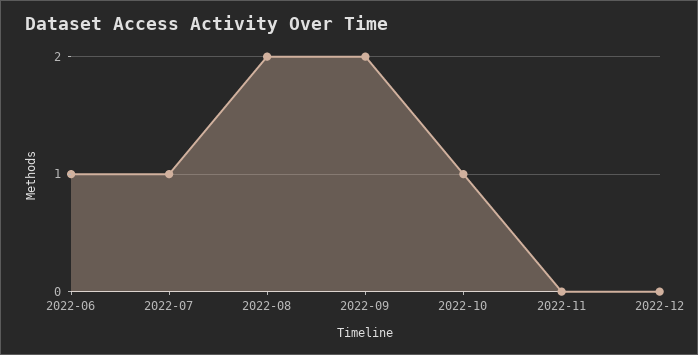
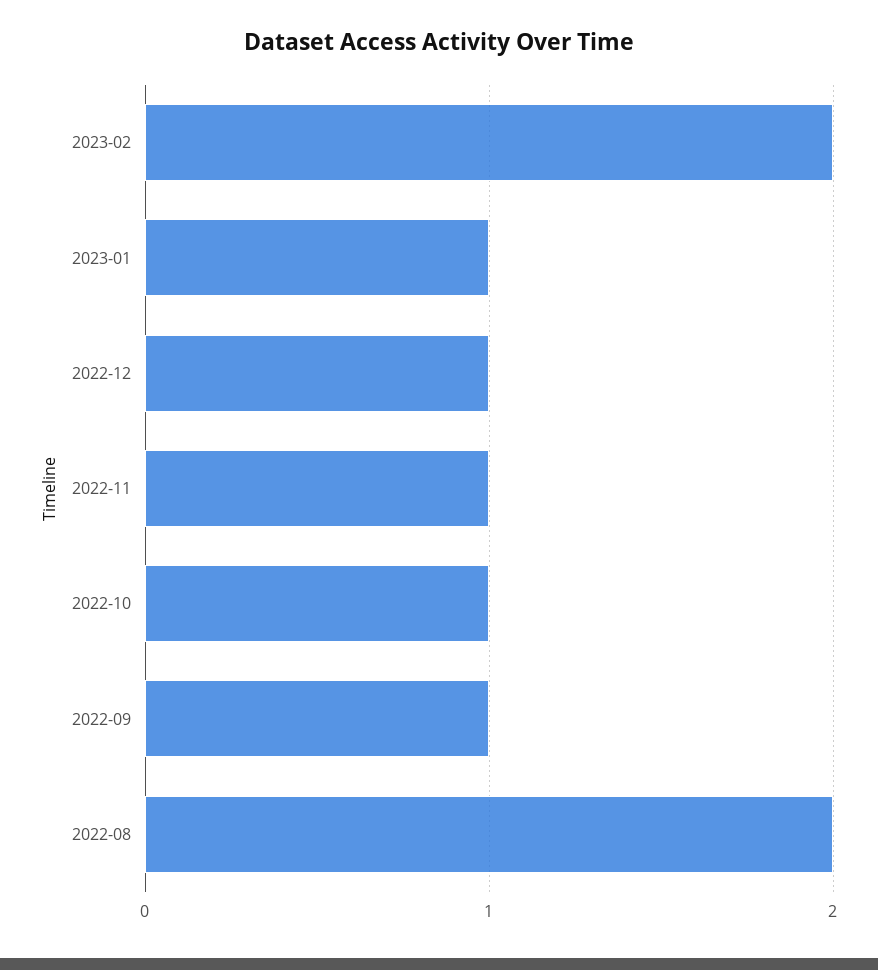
2022-06: 1 -> none
2022-07: 1 -> none
2022-09: 2 -> 1
2022-11: 0 -> 1
2022-12: 0 -> 1
2023-02: none -> 2
2023-01: none -> 1

